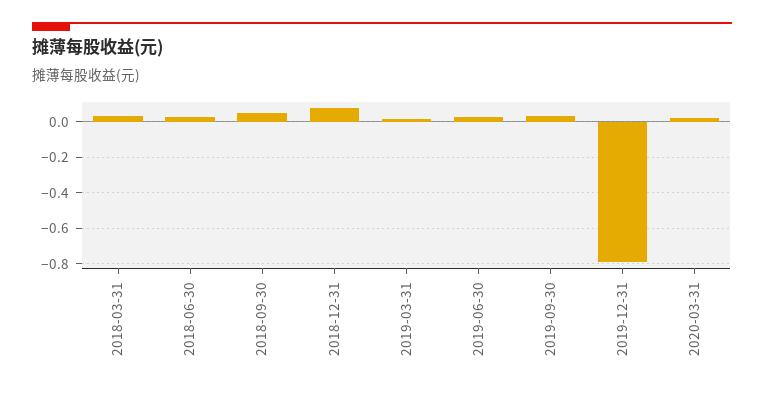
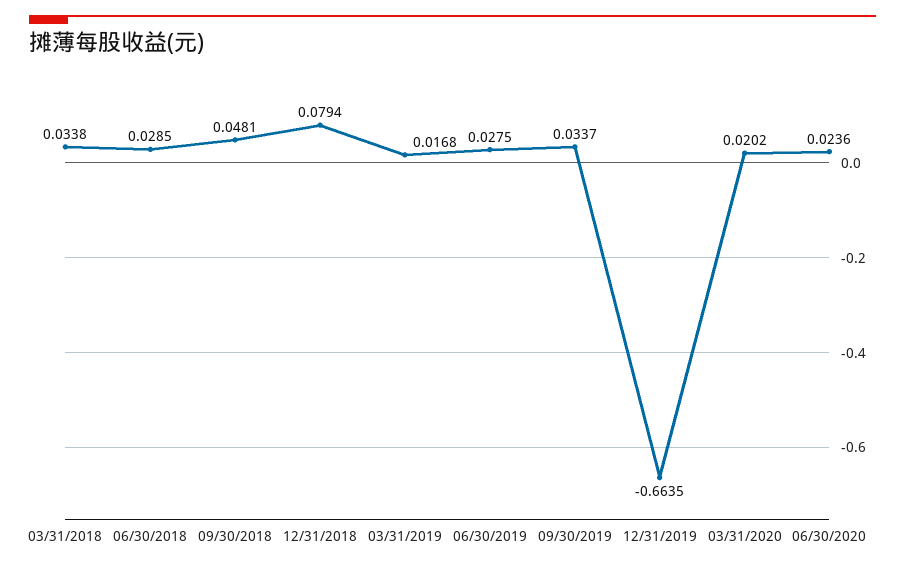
2019-12-31: -0.8 -> -0.6635
06/30/2020: none -> 0.0236

